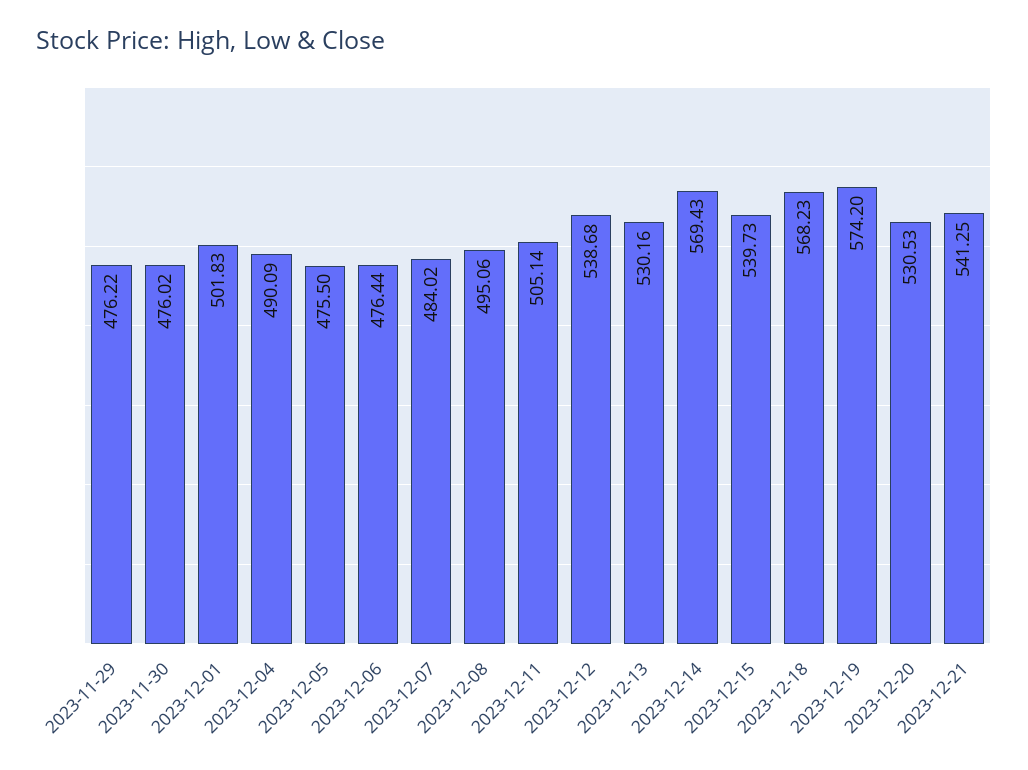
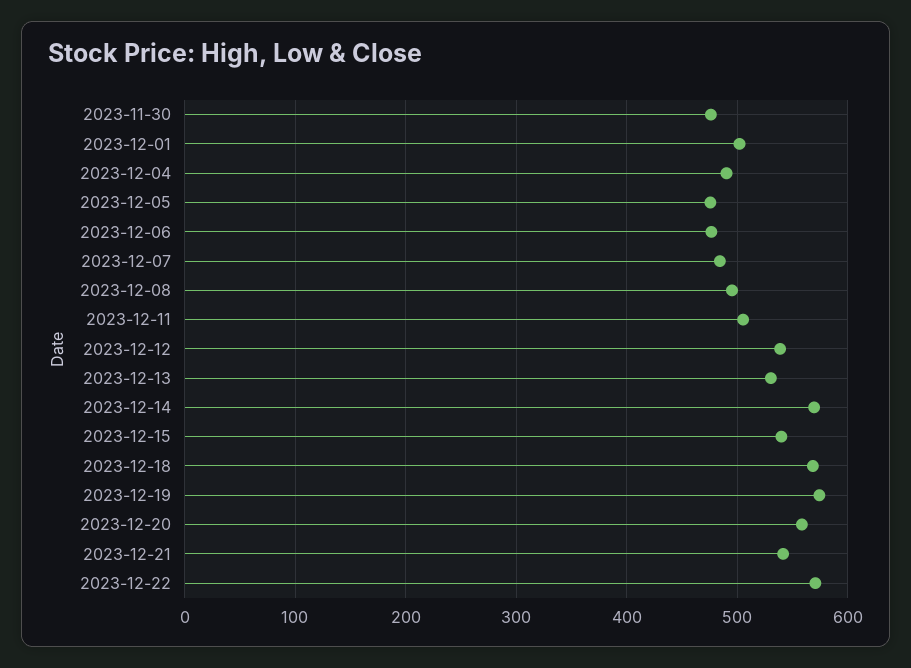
2023-11-29: 476.22 -> none
2023-12-20: 530.53 -> 560
2023-12-22: none -> 570

